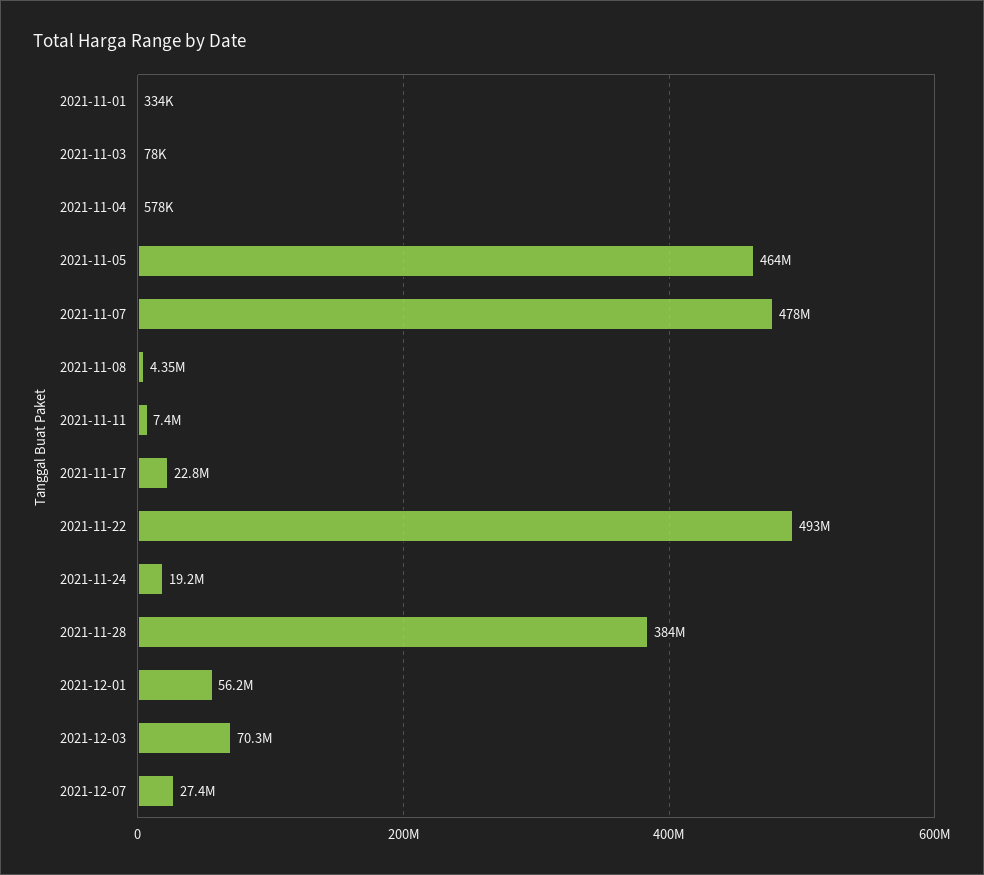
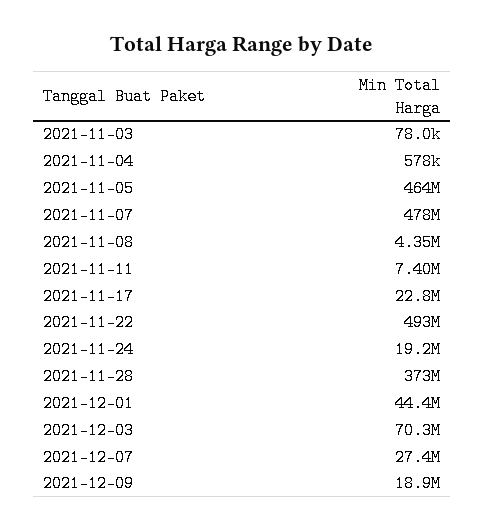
2021-11-01: 334000 -> none
2021-11-28: 384000000 -> 373000000
2021-12-01: 56200000 -> 44400000
2021-12-09: none -> 18900000

